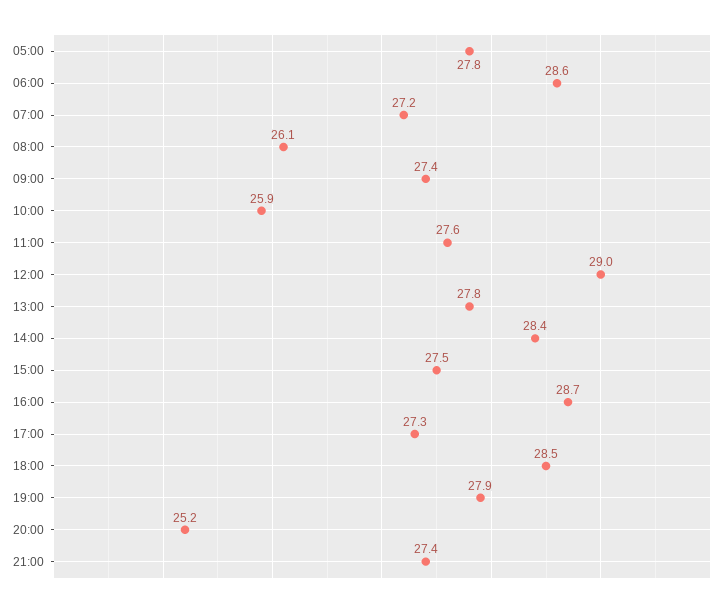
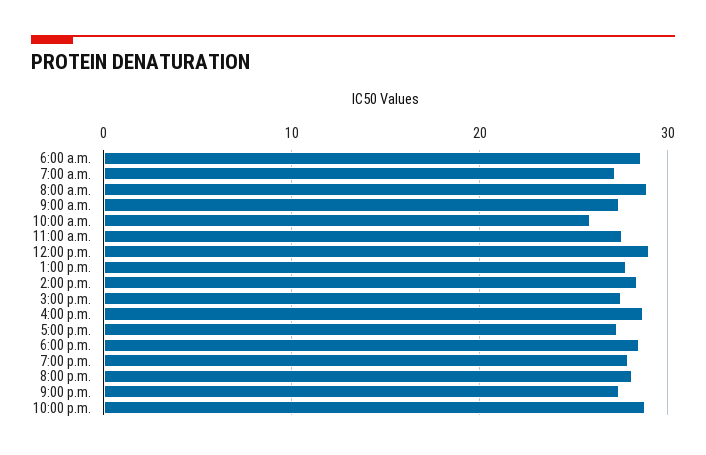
05:00: 27.8 -> none
08:00: 26.1 -> 29
20:00: 25.2 -> 28
10:00 p.m.: none -> 29

